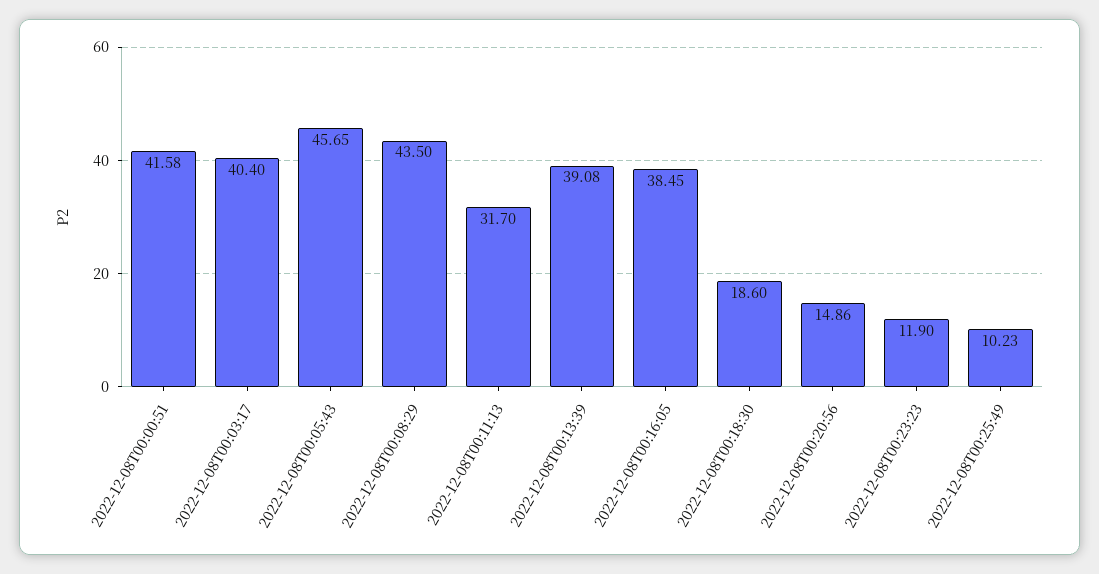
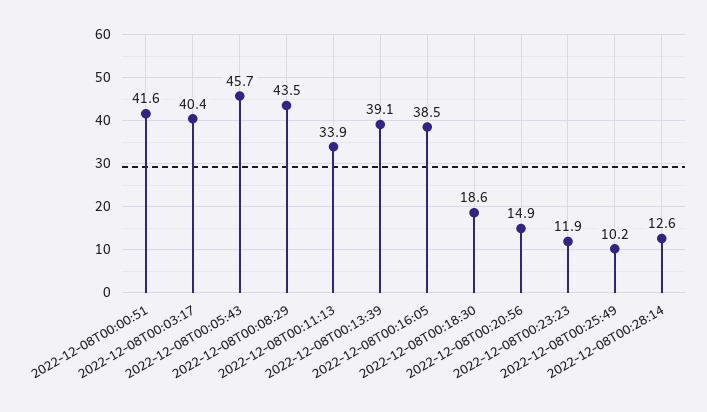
2022-12-08T00:11:13: 31.7 -> 33.9
2022-12-08T00:28:14: none -> 12.6

